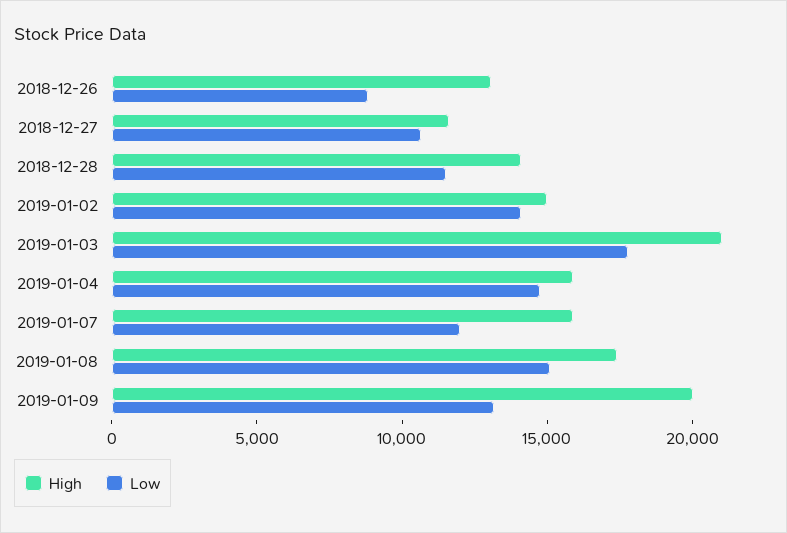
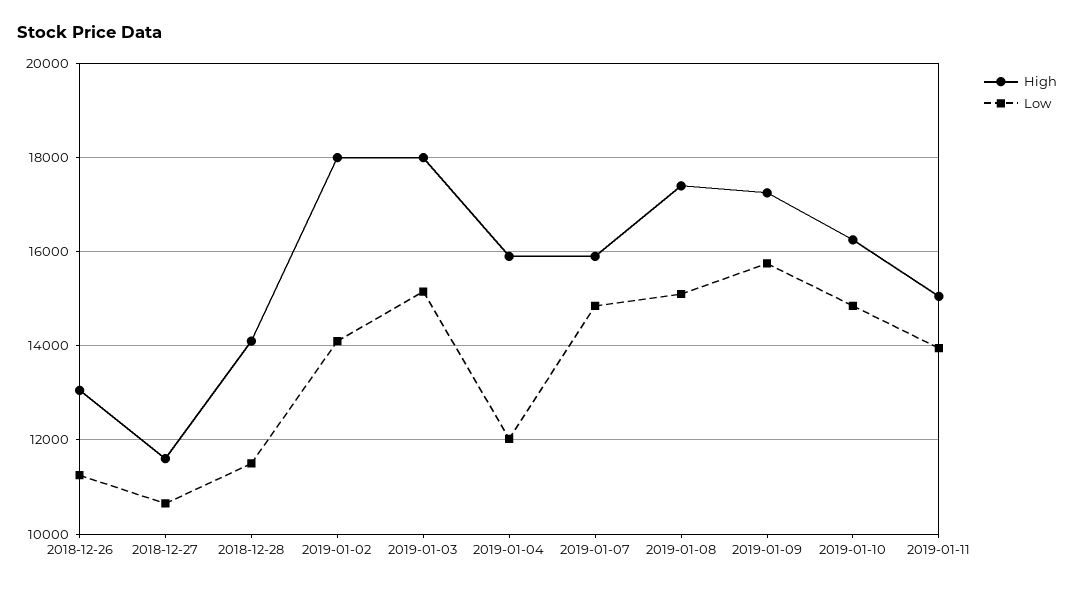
Low, 2018-12-26: 9000 -> 11200
High, 2019-01-02: 15000 -> 18000
High, 2019-01-03: 21000 -> 18000
Low, 2019-01-03: 18000 -> 15200
Low, 2019-01-04: 15000 -> 12000
Low, 2019-01-07: 12000 -> 14800
High, 2019-01-09: 20000 -> 17200
Low, 2019-01-09: 13000 -> 15800
High, 2019-01-10: none -> 16200
Low, 2019-01-10: none -> 14800
High, 2019-01-11: none -> 15000
Low, 2019-01-11: none -> 14000

